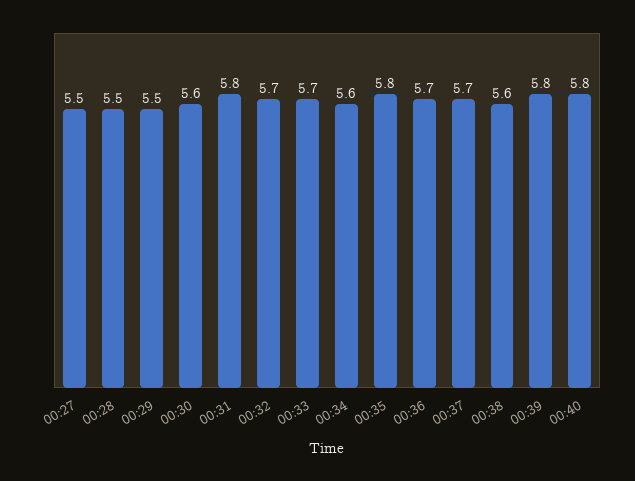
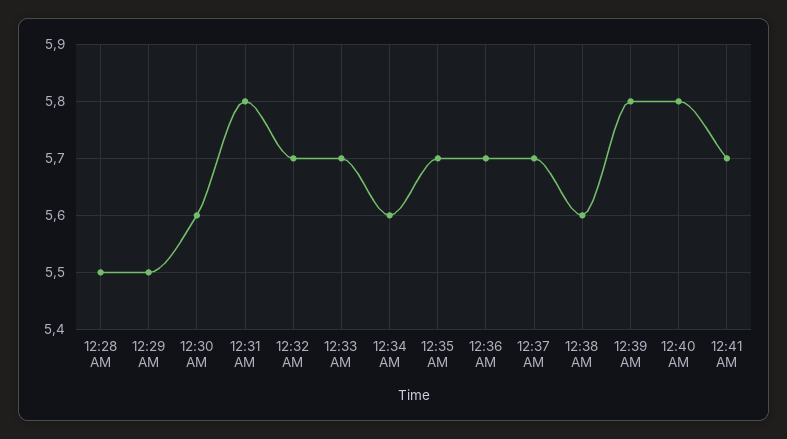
00:27: 5.5 -> none
00:35: 5.8 -> 5.7
12:41 AM: none -> 5.7

